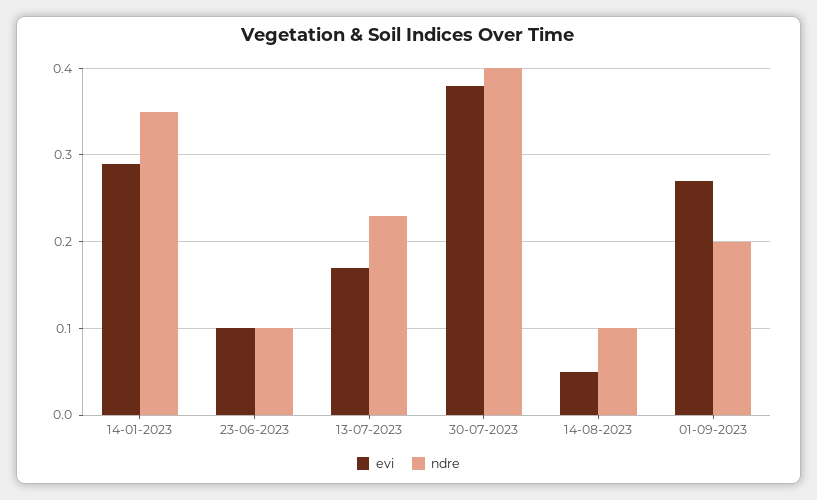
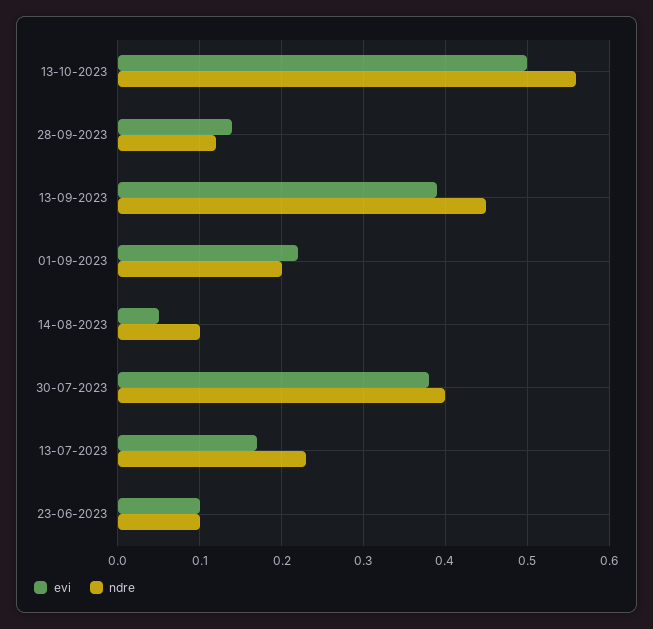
evi, 14-01-2023: 0.29 -> none
ndre, 14-01-2023: 0.35 -> none
evi, 01-09-2023: 0.27 -> 0.22
evi, 13-10-2023: none -> 0.5
ndre, 13-10-2023: none -> 0.56
evi, 28-09-2023: none -> 0.14
ndre, 28-09-2023: none -> 0.12
evi, 13-09-2023: none -> 0.39
ndre, 13-09-2023: none -> 0.45

